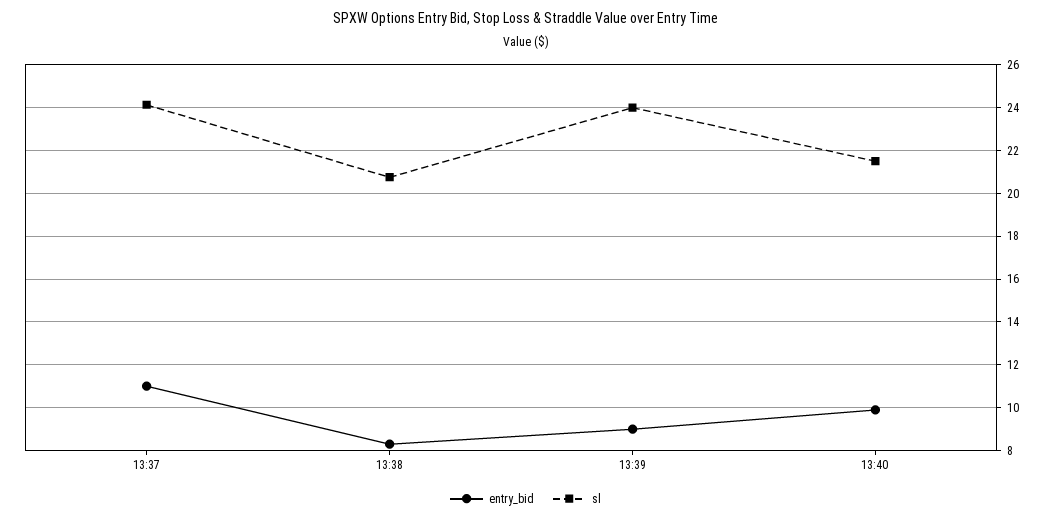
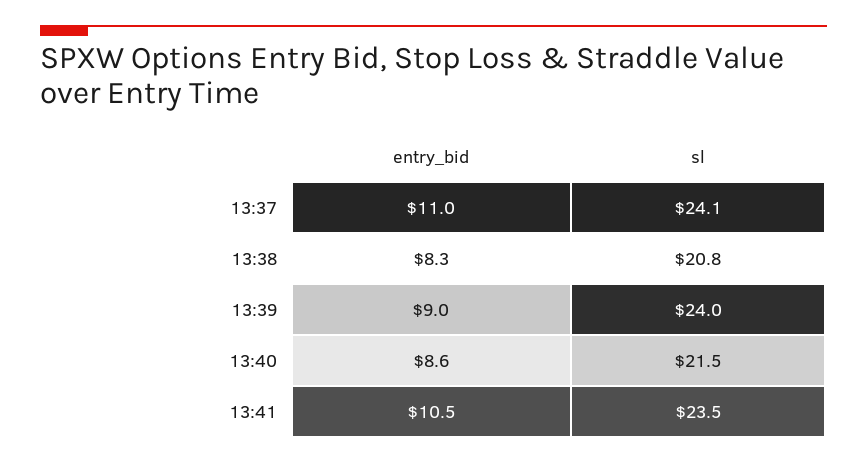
entry_bid, 13:40: 10 -> 8.6
entry_bid, 13:41: none -> 10.5
sl, 13:41: none -> 23.5

